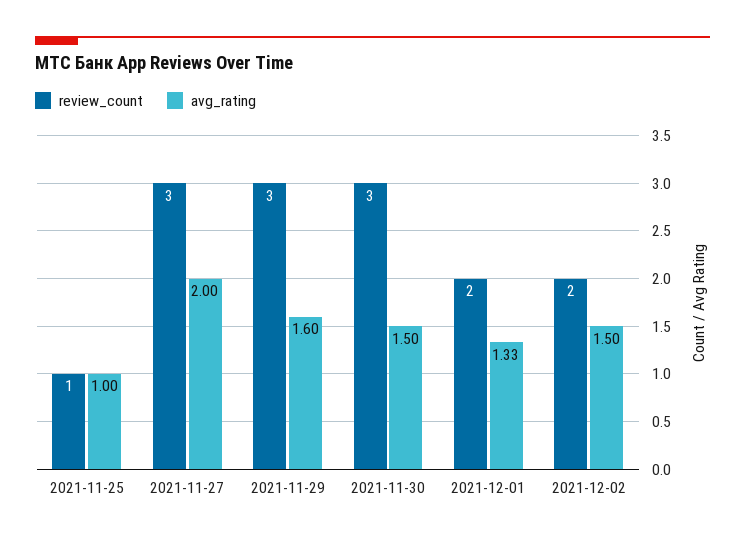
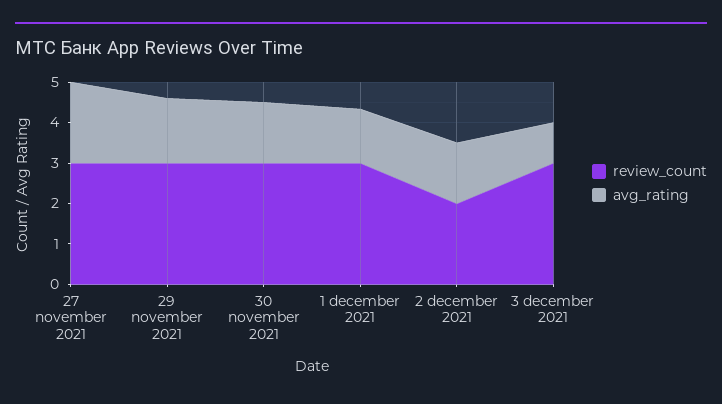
review_count, 2021-11-25: 1 -> none
avg_rating, 2021-11-25: 1 -> none
review_count, 2021-12-01: 2 -> 3
review_count, 3 december 2021: none -> 3
avg_rating, 3 december 2021: none -> 1

